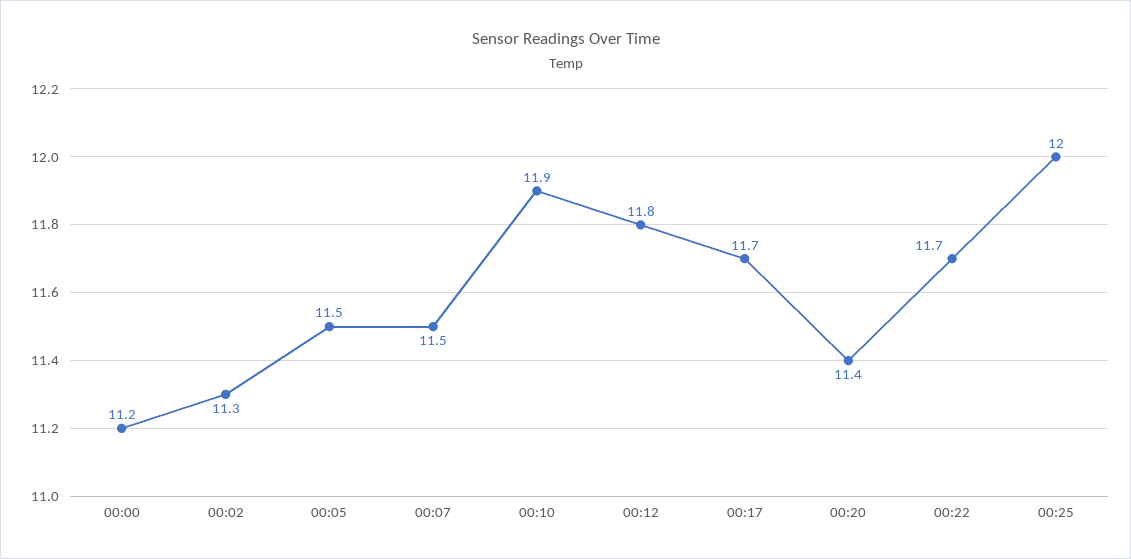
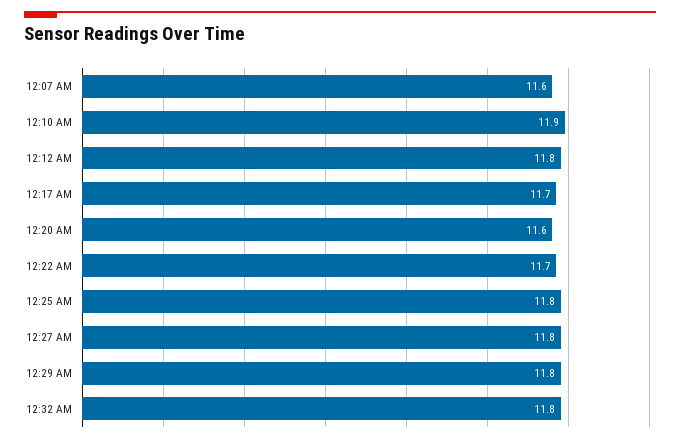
00:00: 11.2 -> none
00:02: 11.3 -> none
00:05: 11.5 -> none
00:07: 11.5 -> 11.6
00:20: 11.4 -> 11.6
00:25: 12 -> 11.8
12:27 AM: none -> 11.8
12:29 AM: none -> 11.8
12:32 AM: none -> 11.8

